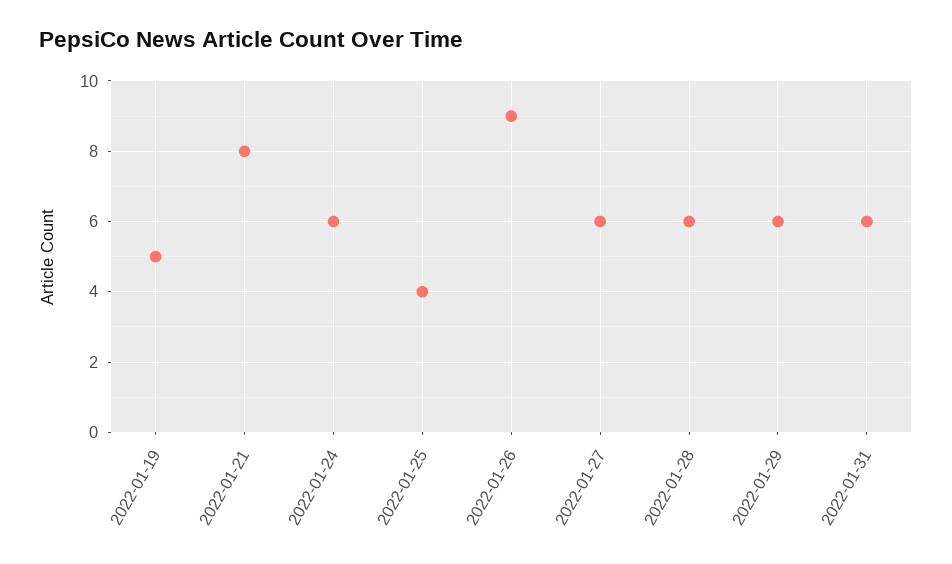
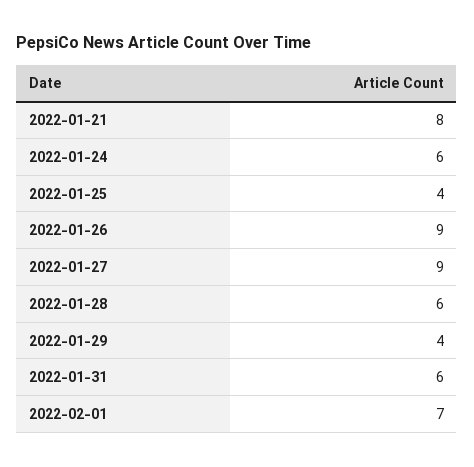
2022-01-19: 5 -> none
2022-01-27: 6 -> 9
2022-01-29: 6 -> 4
2022-02-01: none -> 7

